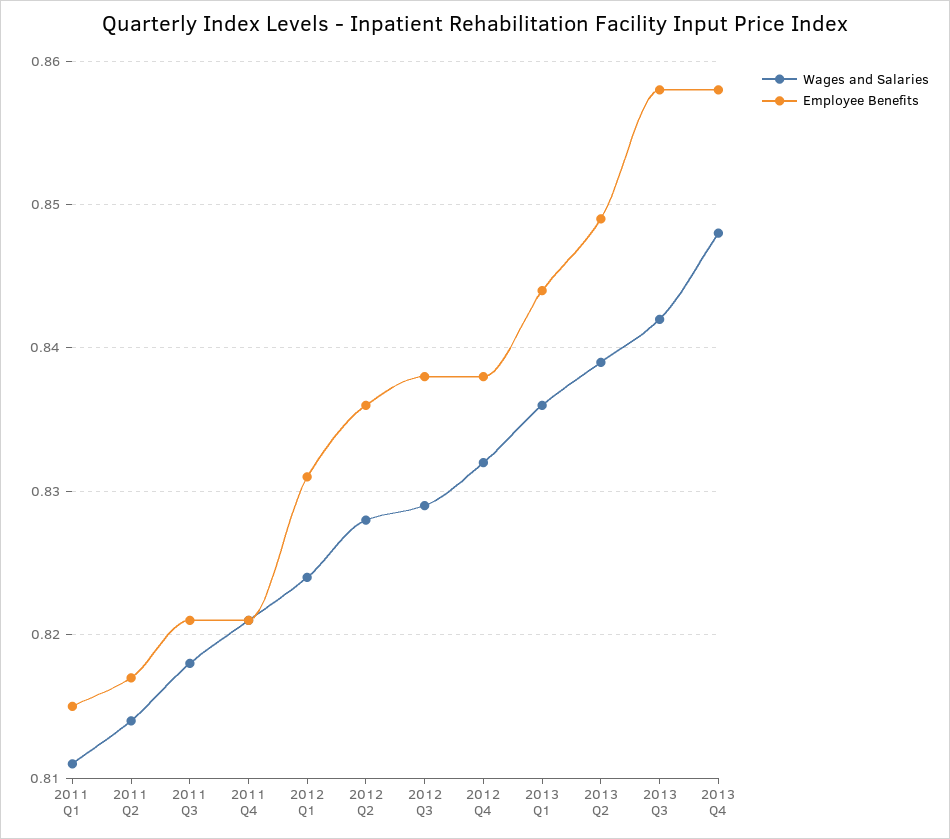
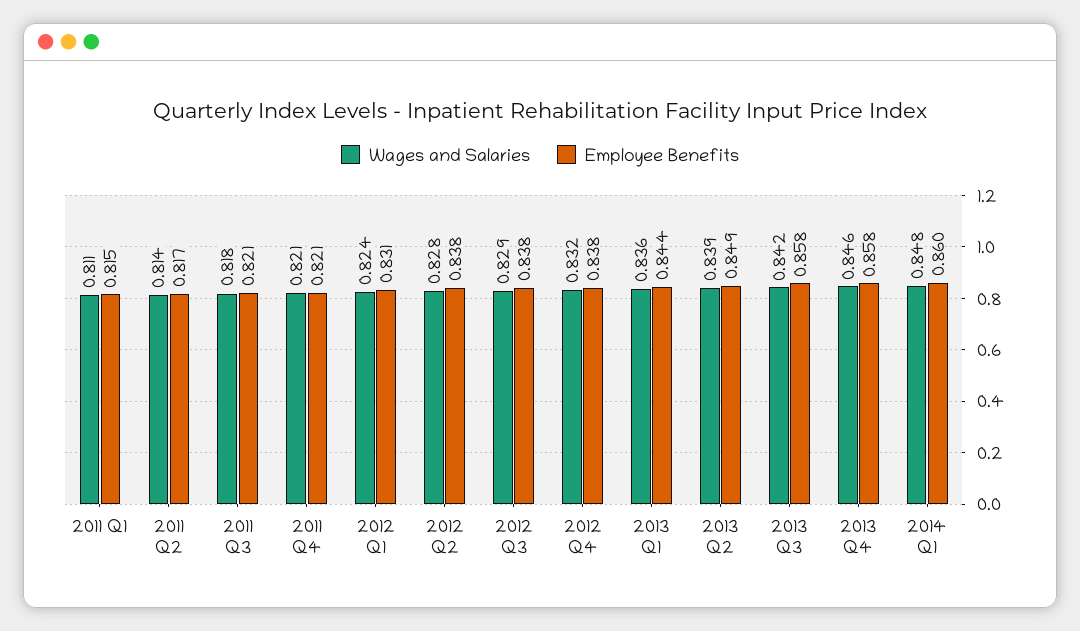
Employee Benefits, 2012 Q2: 0.836 -> 0.838
Wages and Salaries, 2013 Q4: 0.848 -> 0.846
Wages and Salaries, 2014 Q1: none -> 0.848
Employee Benefits, 2014 Q1: none -> 0.86

